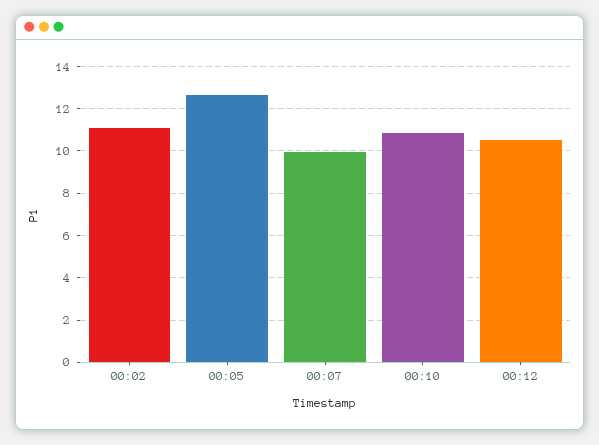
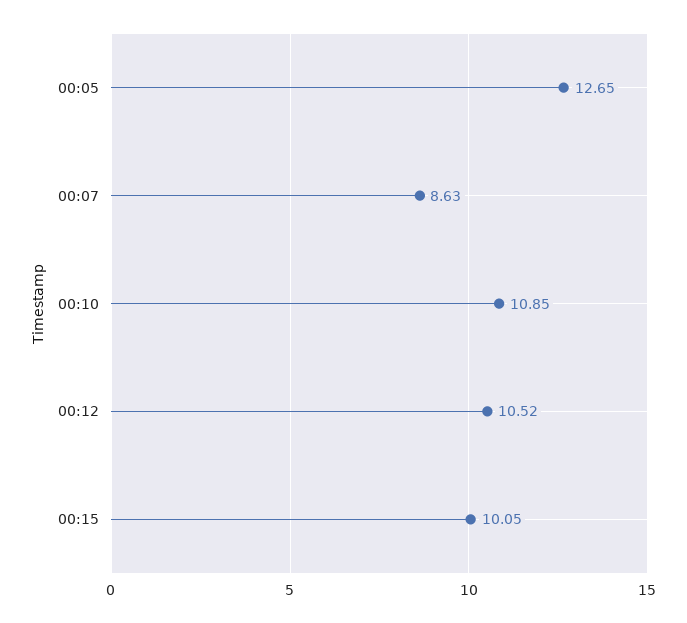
00:02: 11 -> none
00:07: 10 -> 8.63
00:15: none -> 10.05

